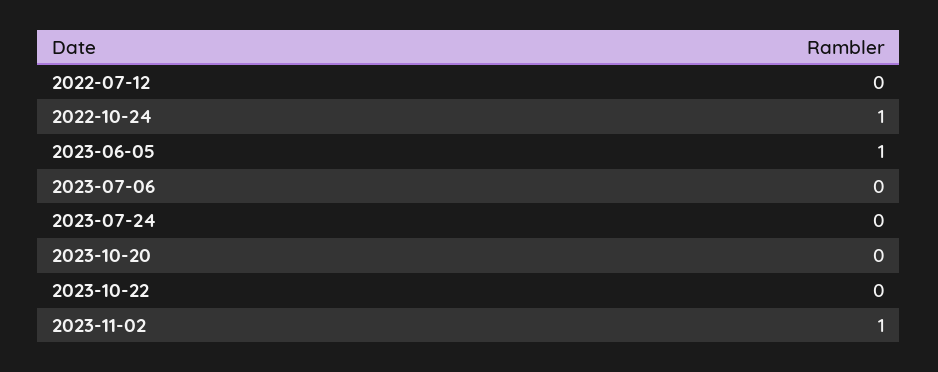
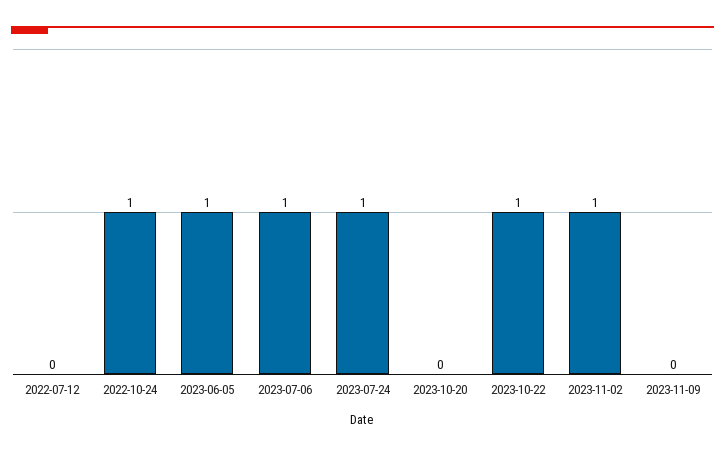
2023-07-06: 0 -> 1
2023-07-24: 0 -> 1
2023-10-22: 0 -> 1
2023-11-09: none -> 0

